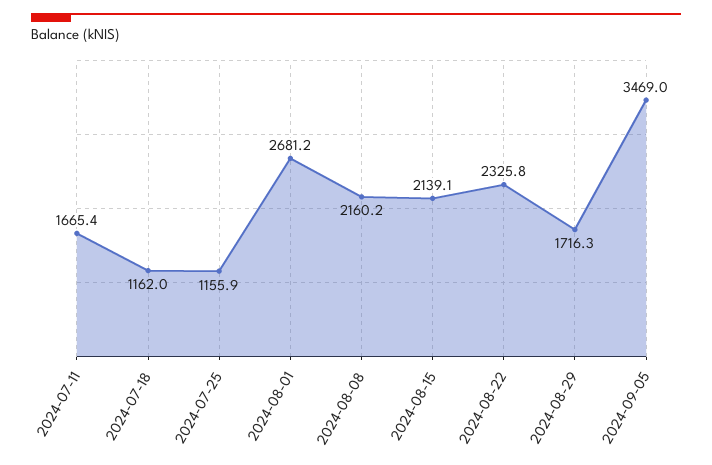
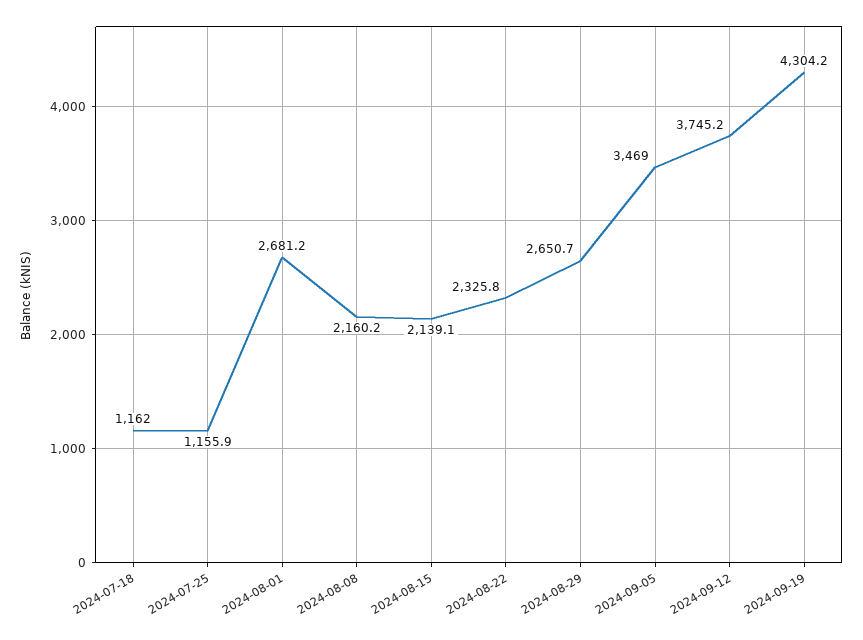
2024-07-11: 1665.4 -> none
2024-08-29: 1716.3 -> 2650.7
2024-09-12: none -> 3745.2
2024-09-19: none -> 4304.2

